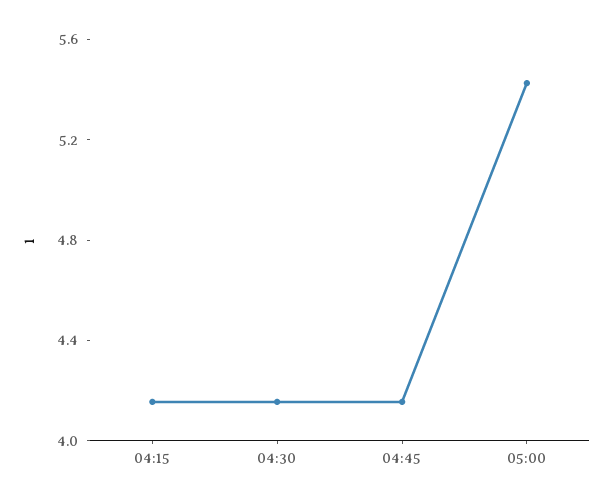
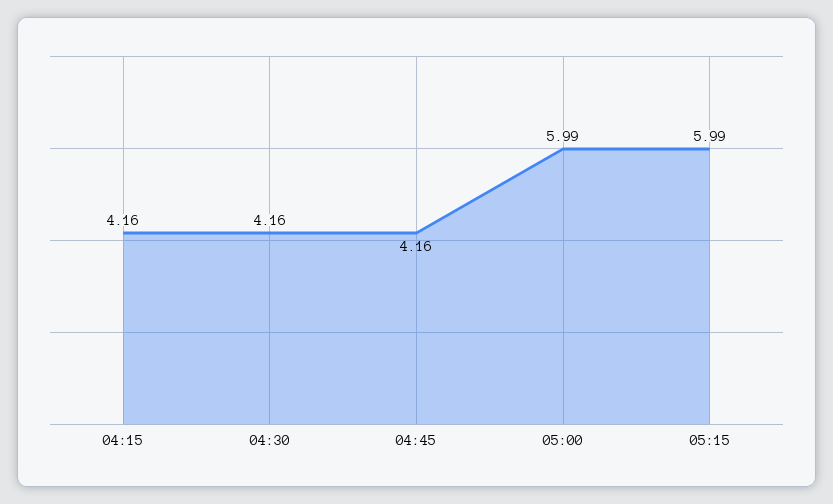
05:00: 5.4 -> 5.99
05:15: none -> 5.99

